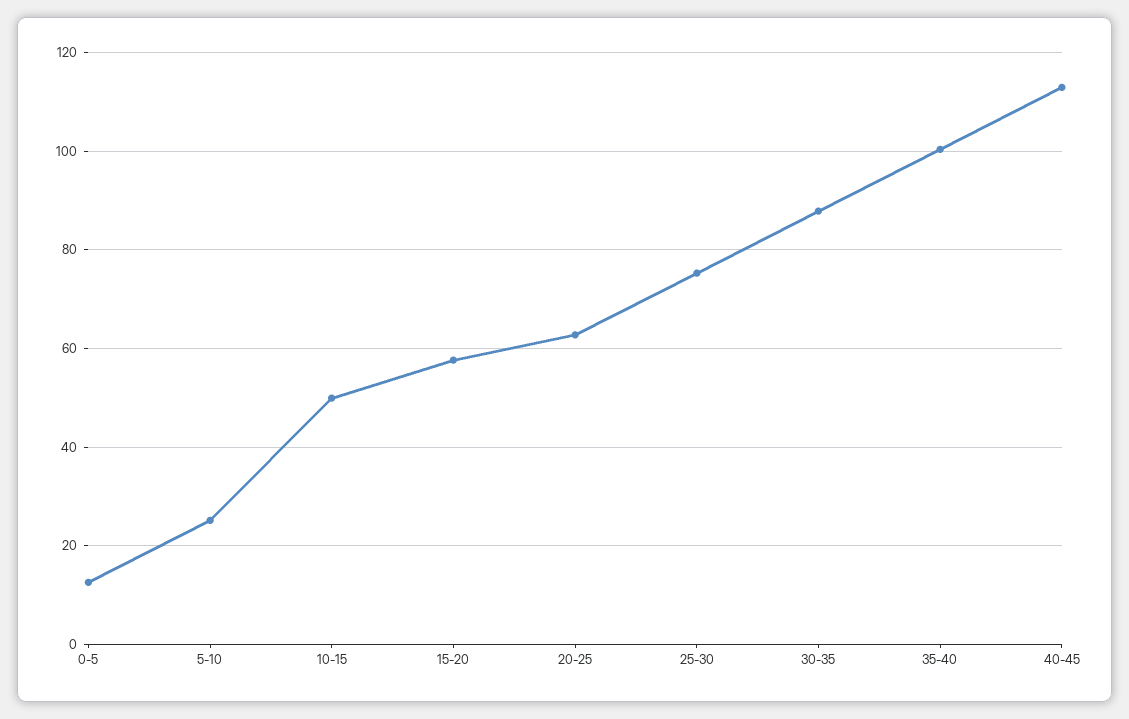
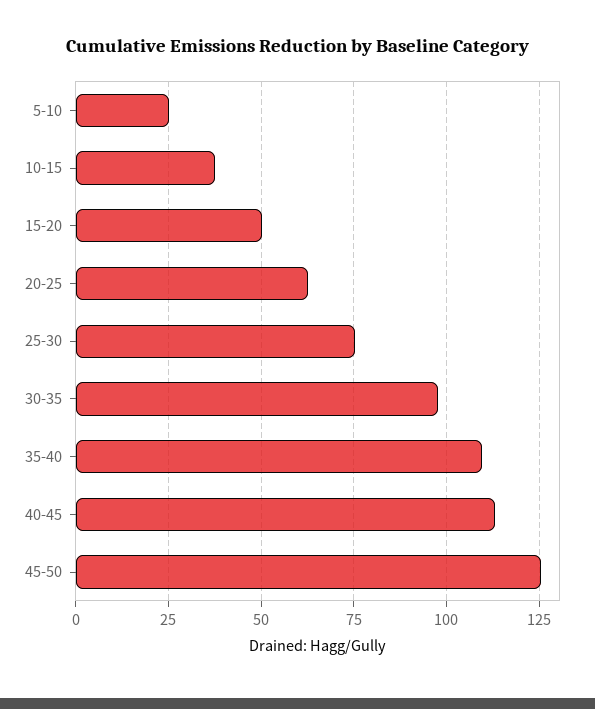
0-5: 12 -> none
10-15: 50 -> 37.5
15-20: 58 -> 50
30-35: 88 -> 97.5
35-40: 100 -> 110
45-50: none -> 125

